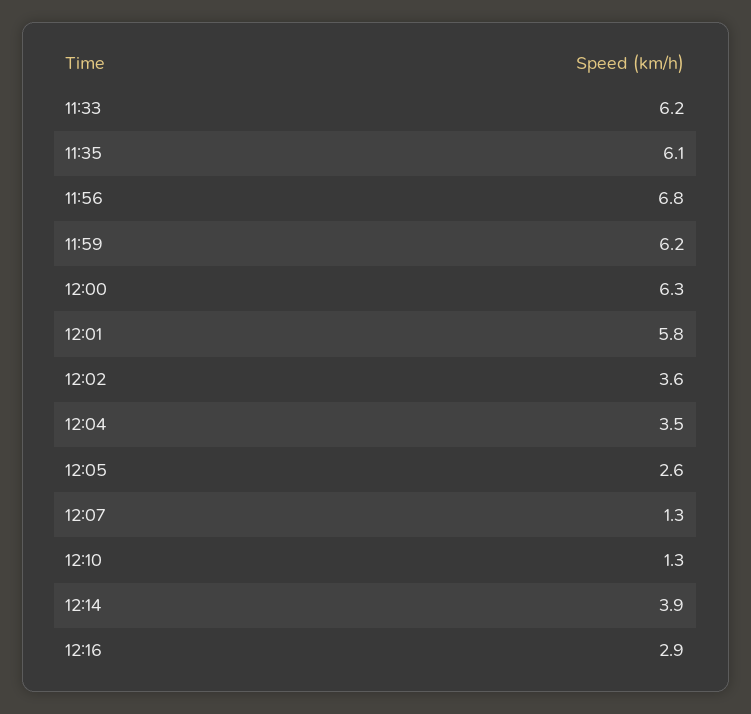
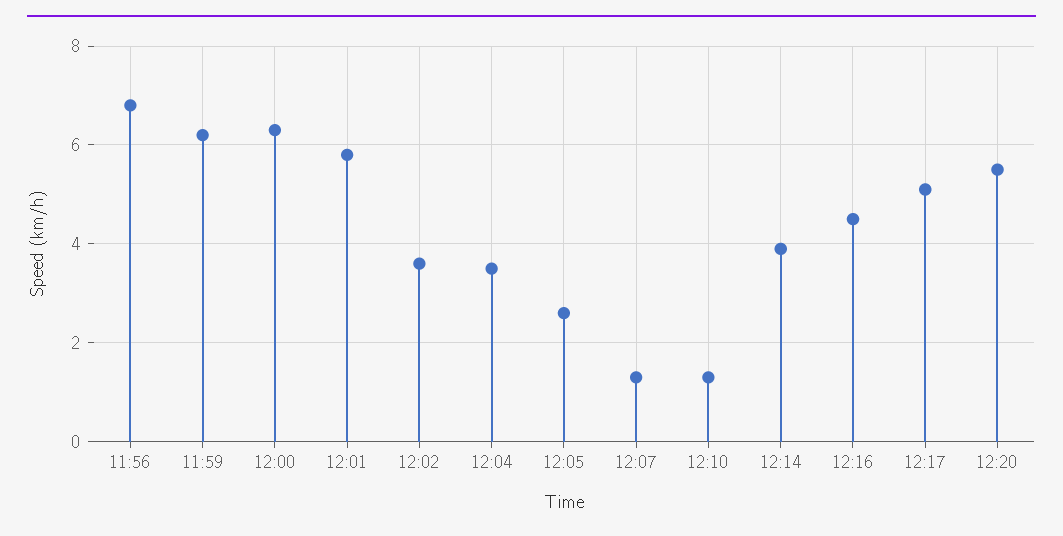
11:33: 6.2 -> none
11:35: 6.1 -> none
12:16: 2.9 -> 4.5
12:17: none -> 5
12:20: none -> 5.5

